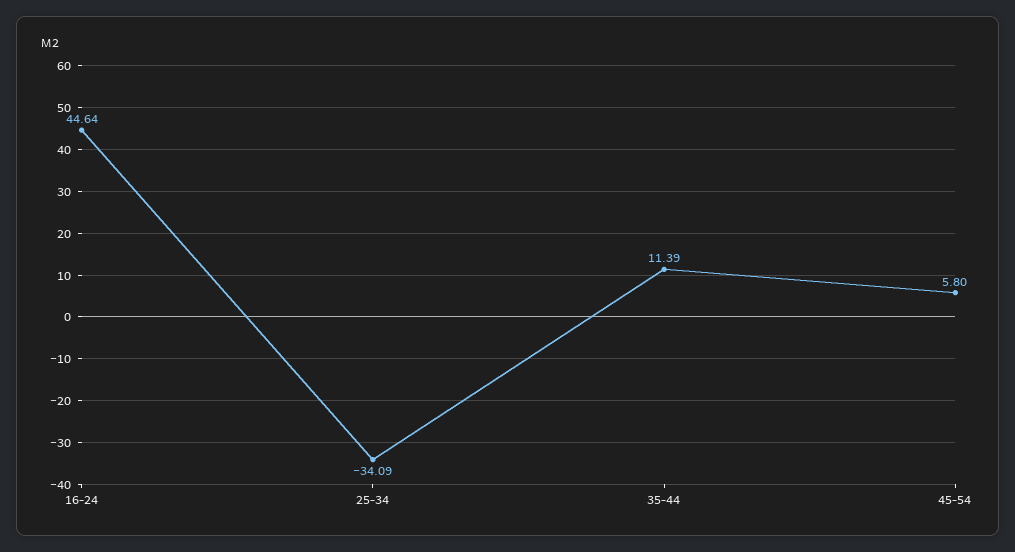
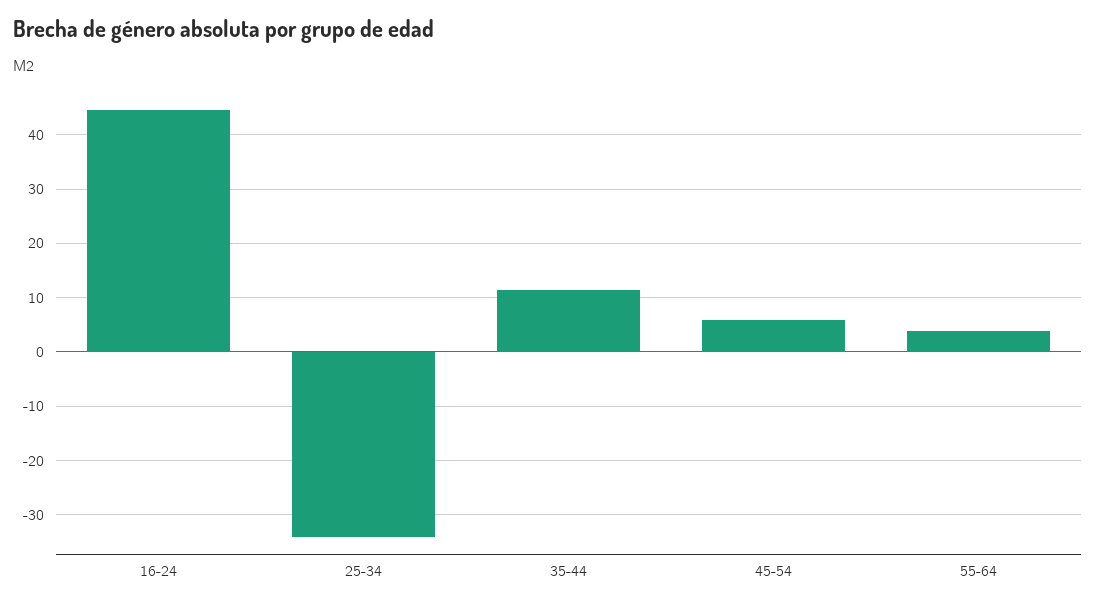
55-64: none -> 4

